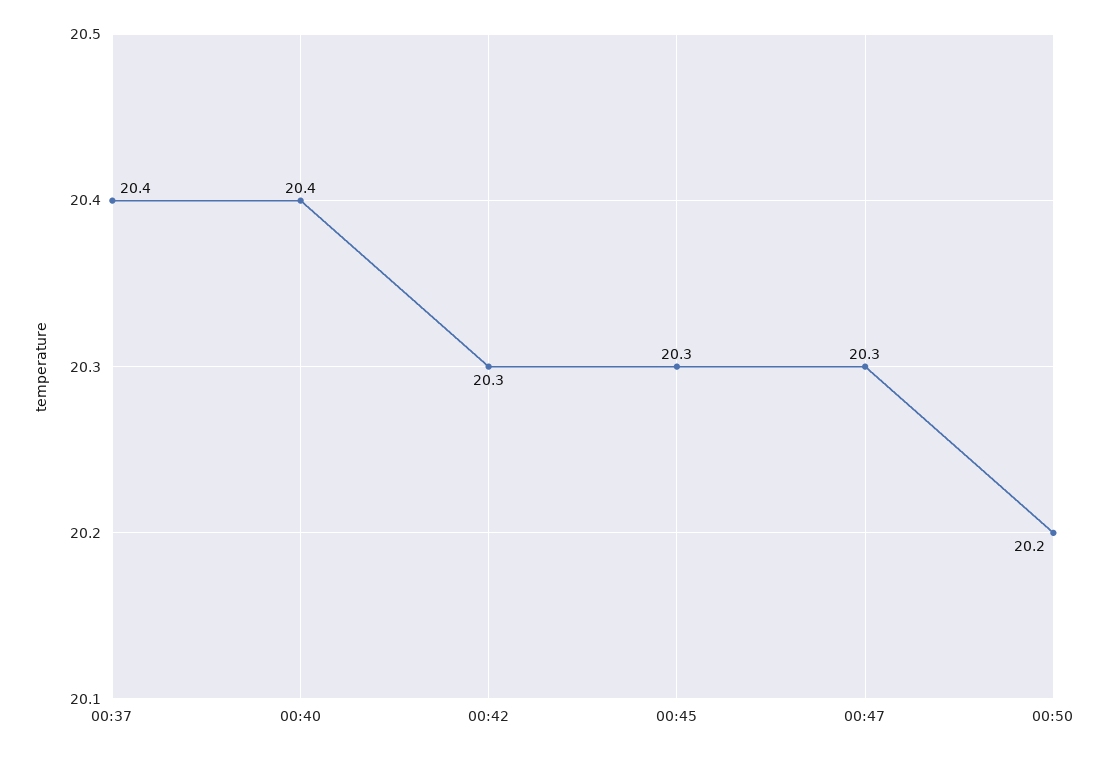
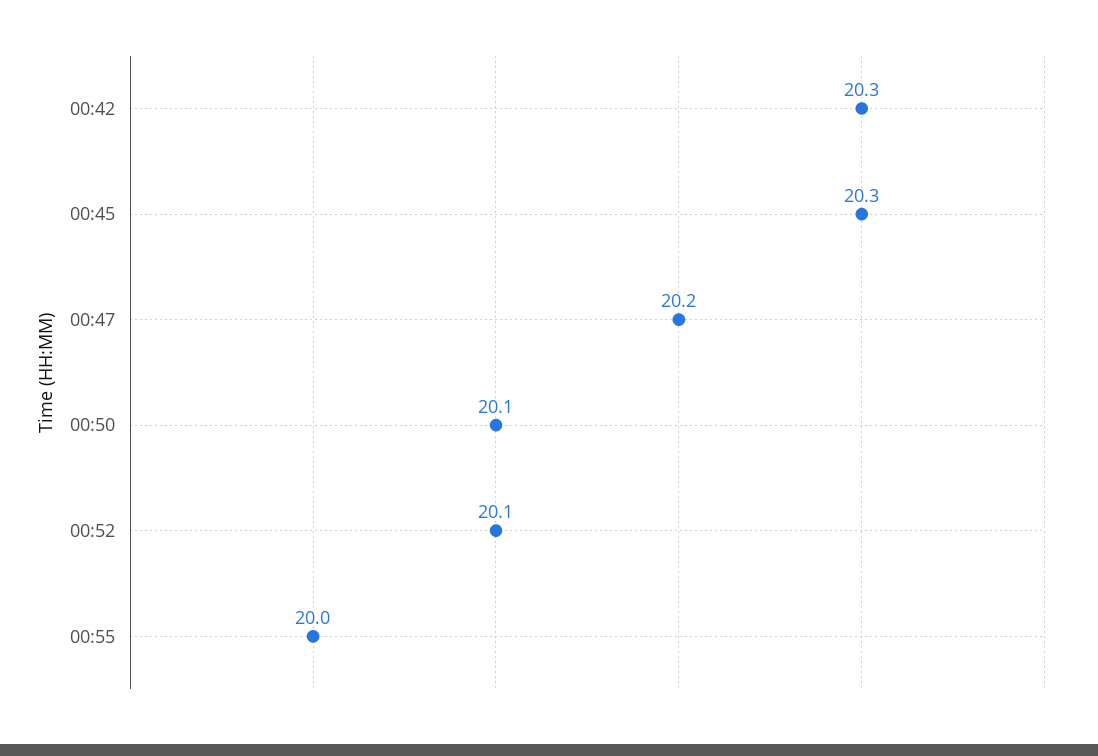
00:37: 20.4 -> none
00:40: 20.4 -> none
00:47: 20.3 -> 20.2
00:50: 20.2 -> 20.1
00:52: none -> 20.1
00:55: none -> 20

